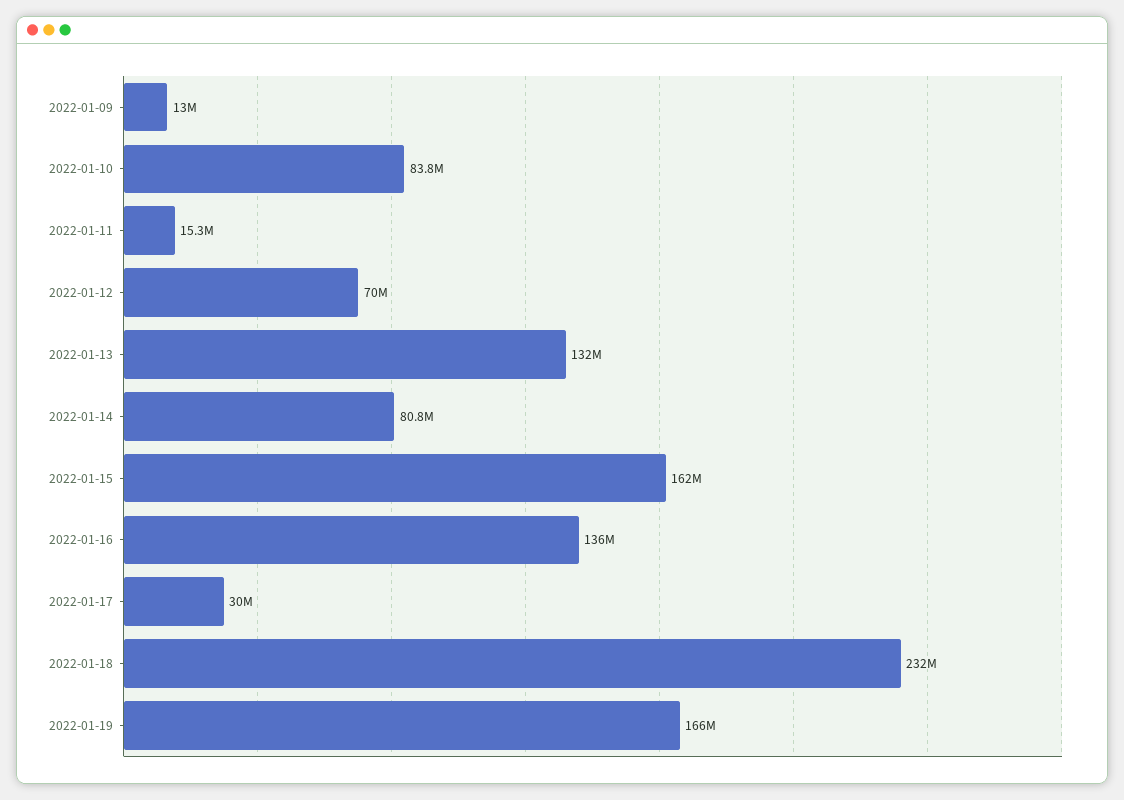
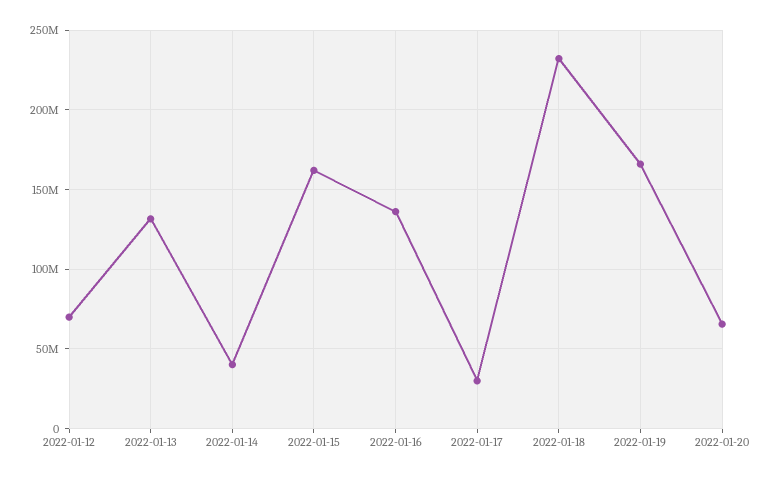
2022-01-09: 13000000 -> none
2022-01-10: 83800000 -> none
2022-01-11: 15300000 -> none
2022-01-14: 80800000 -> 40000000
2022-01-20: none -> 65000000

